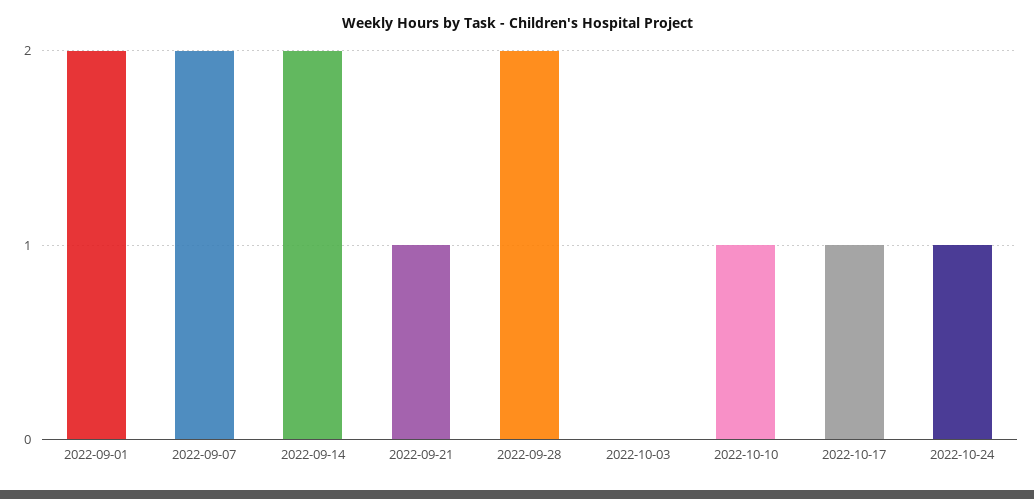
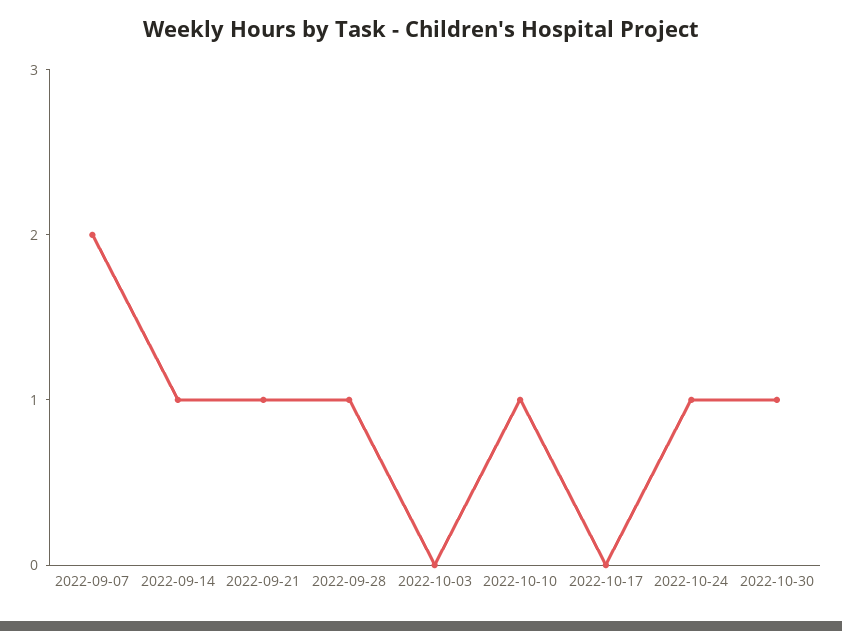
2022-09-01: 2 -> none
2022-09-14: 2 -> 1
2022-09-28: 2 -> 1
2022-10-17: 1 -> 0
2022-10-30: none -> 1

